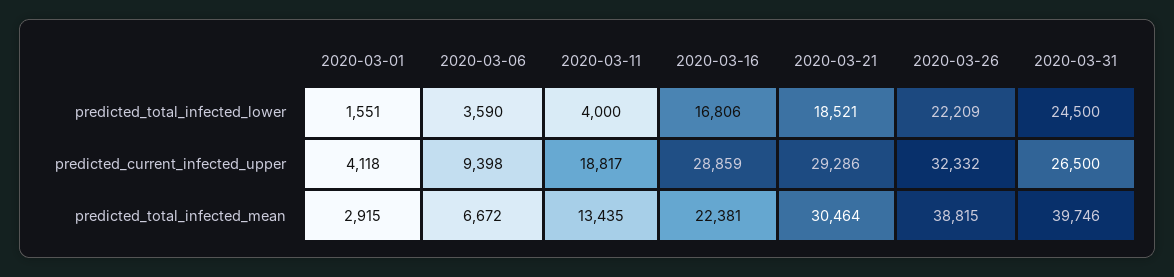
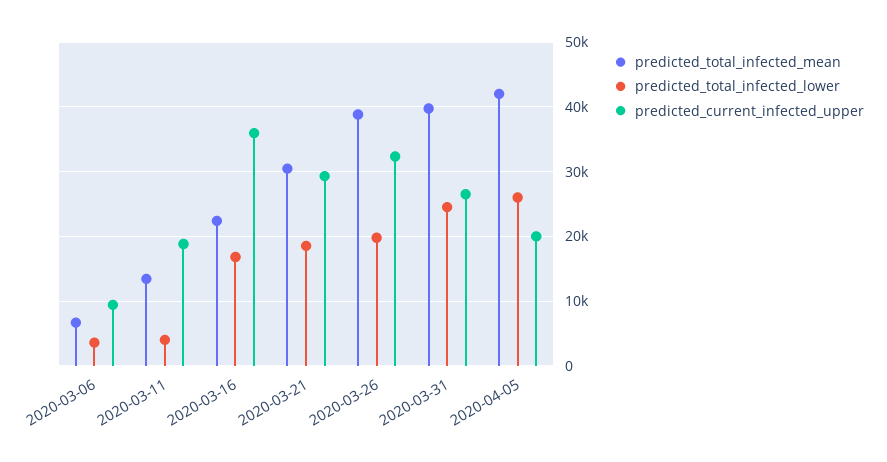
predicted_total_infected_lower, 2020-03-01: 1551 -> none
predicted_total_infected_lower, 2020-03-26: 22209 -> 20000
predicted_current_infected_upper, 2020-03-01: 4118 -> none
predicted_current_infected_upper, 2020-03-16: 28859 -> 36000
predicted_total_infected_mean, 2020-03-01: 2915 -> none
predicted_total_infected_mean, 2020-04-05: none -> 42000
predicted_total_infected_lower, 2020-04-05: none -> 26000
predicted_current_infected_upper, 2020-04-05: none -> 20000

